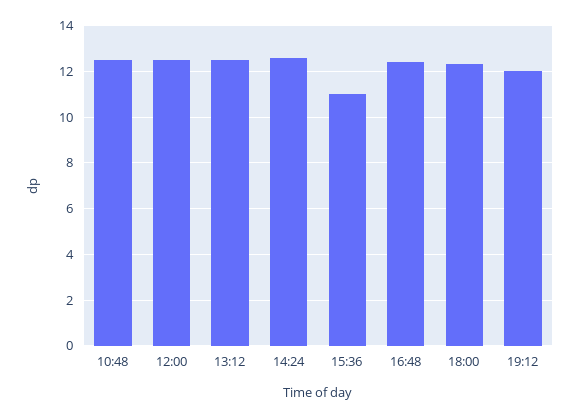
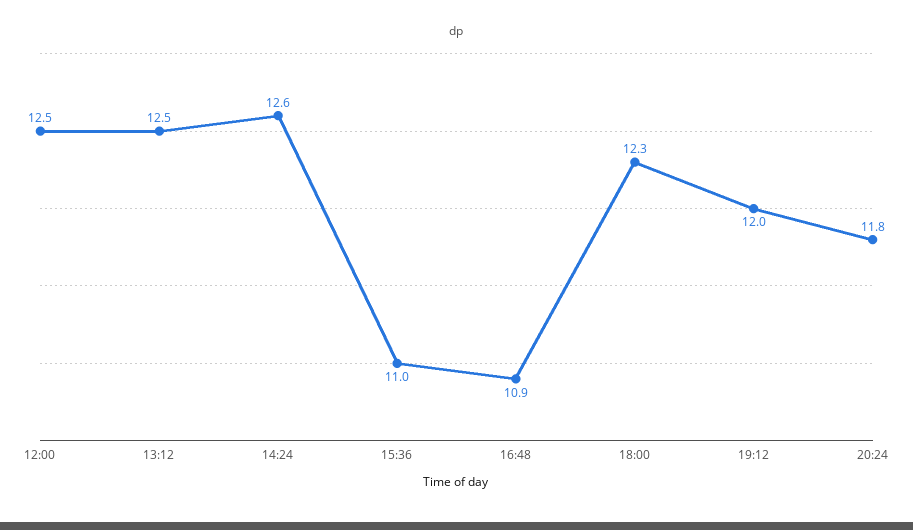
10:48: 12.5 -> none
16:48: 12.5 -> 10.9
20:24: none -> 11.8

